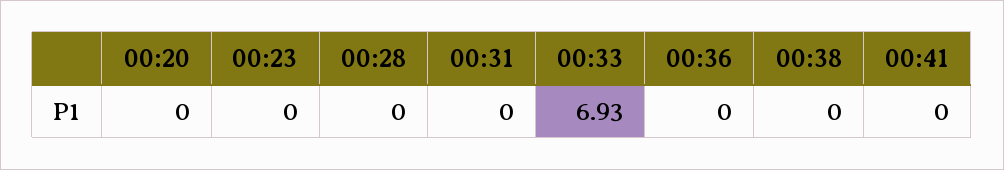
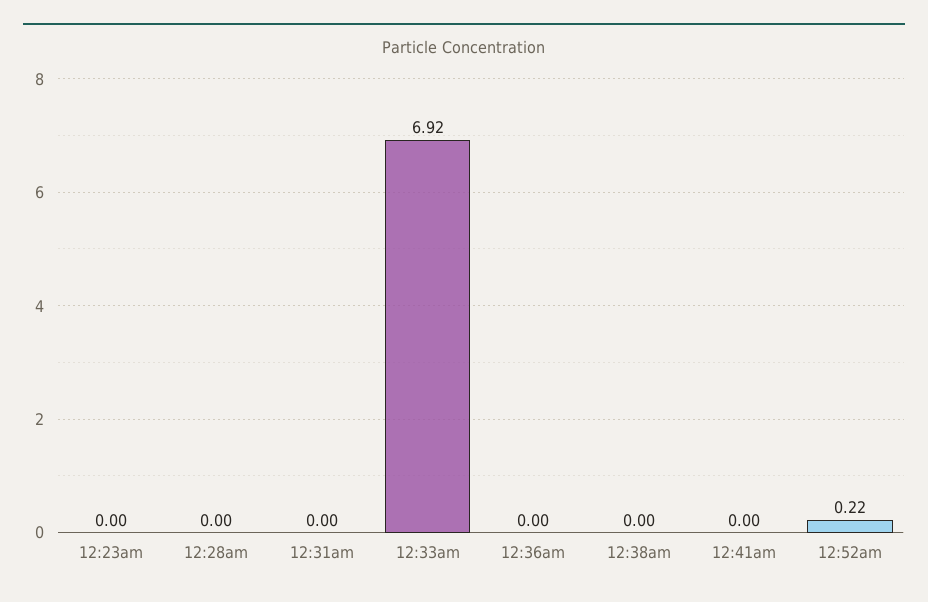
00:20: 0 -> none
00:33: 6.93 -> 6.92
12:52am: none -> 0.22

